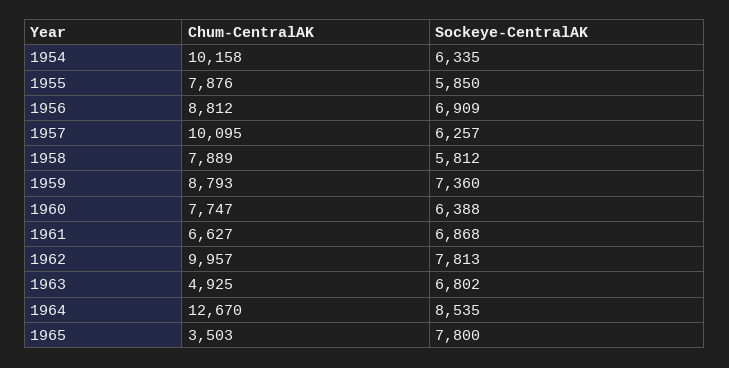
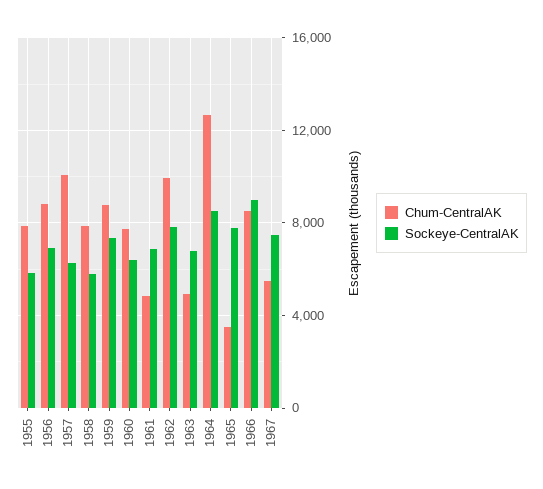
Chum-CentralAK, 1954: 10158 -> none
Sockeye-CentralAK, 1954: 6335 -> none
Chum-CentralAK, 1961: 6627 -> 5000
Chum-CentralAK, 1966: none -> 8500
Sockeye-CentralAK, 1966: none -> 9000
Chum-CentralAK, 1967: none -> 5500
Sockeye-CentralAK, 1967: none -> 7500

